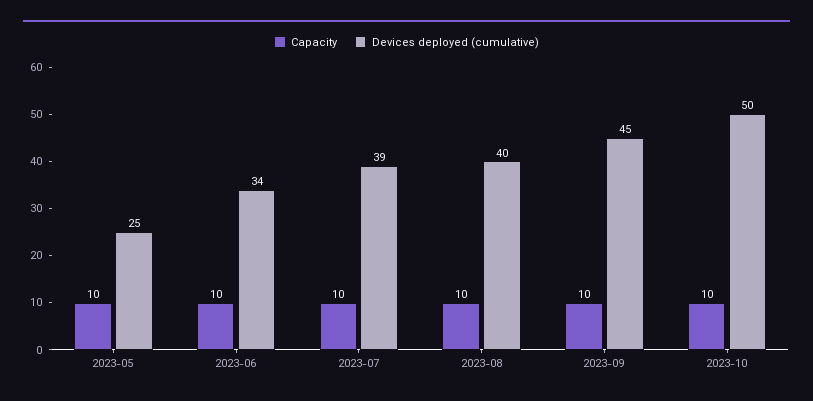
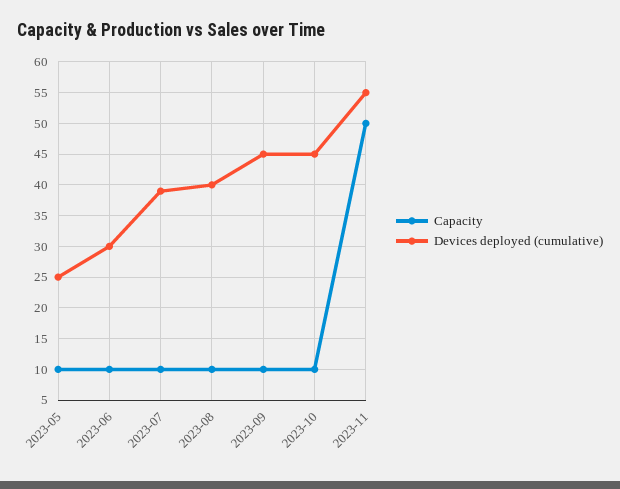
Devices deployed (cumulative), 2023-06: 34 -> 30
Devices deployed (cumulative), 2023-10: 50 -> 45
Capacity, 2023-11: none -> 50
Devices deployed (cumulative), 2023-11: none -> 55

